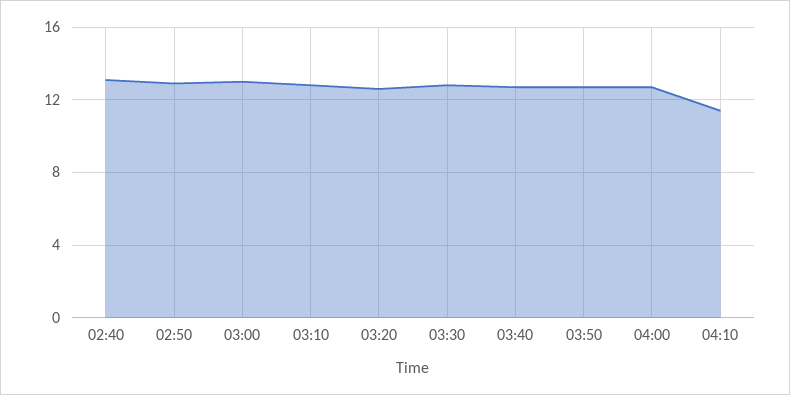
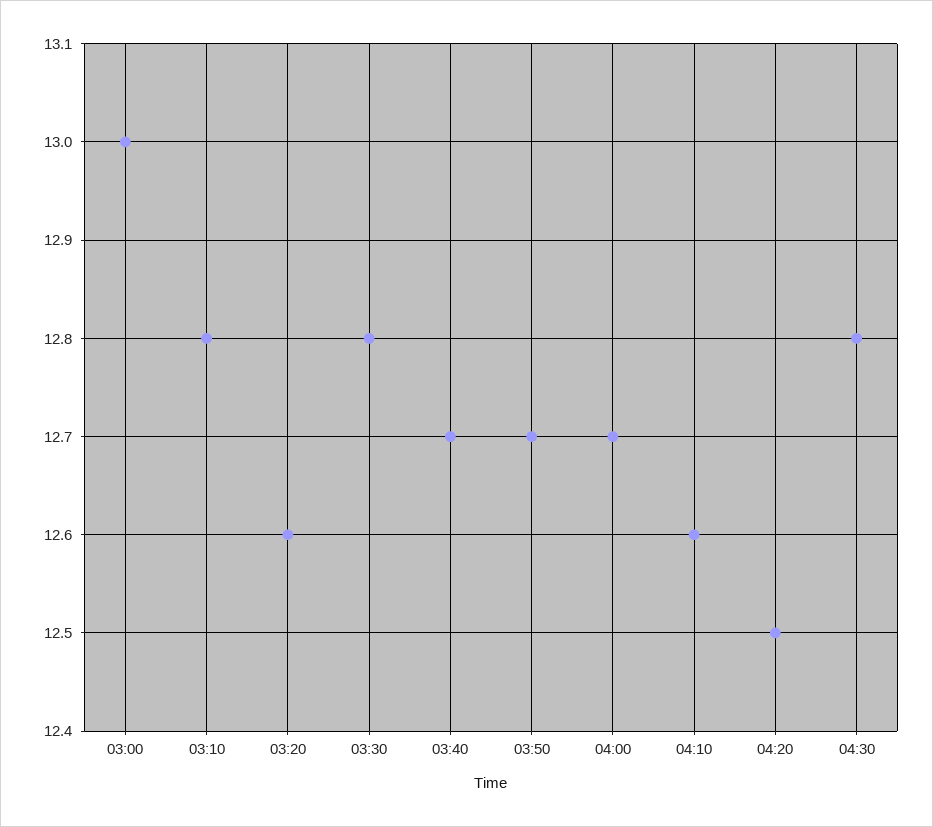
02:40: 13 -> none
02:50: 13 -> none
04:10: 11.5 -> 12.6
04:20: none -> 12.5
04:30: none -> 12.8

